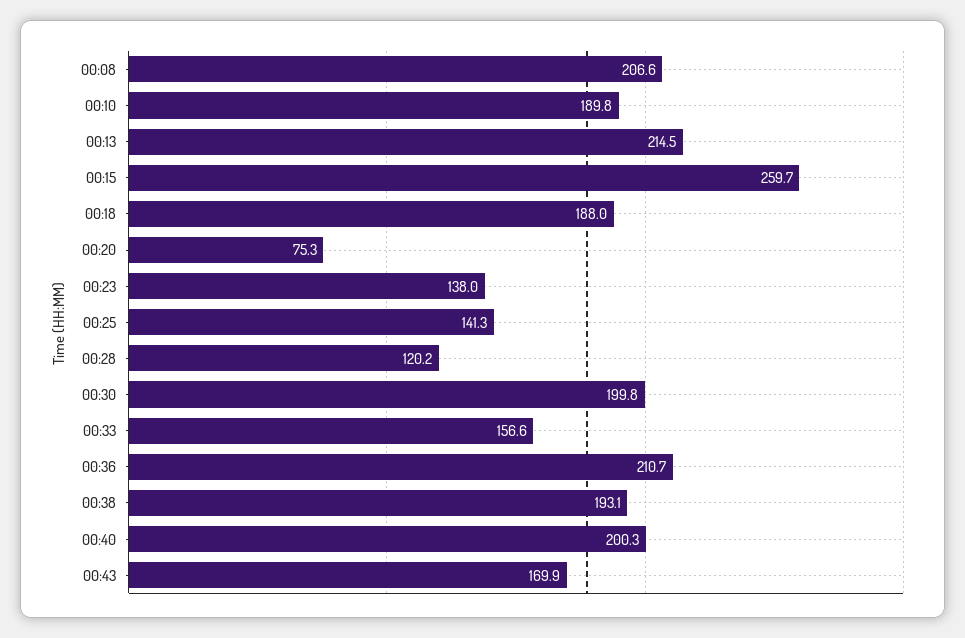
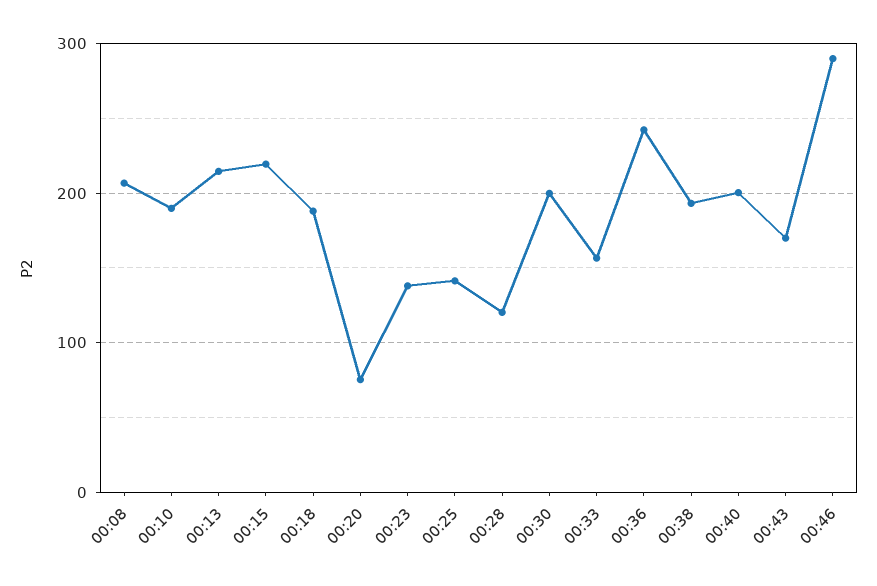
00:15: 259.7 -> 220
00:36: 210.7 -> 240
00:46: none -> 290

